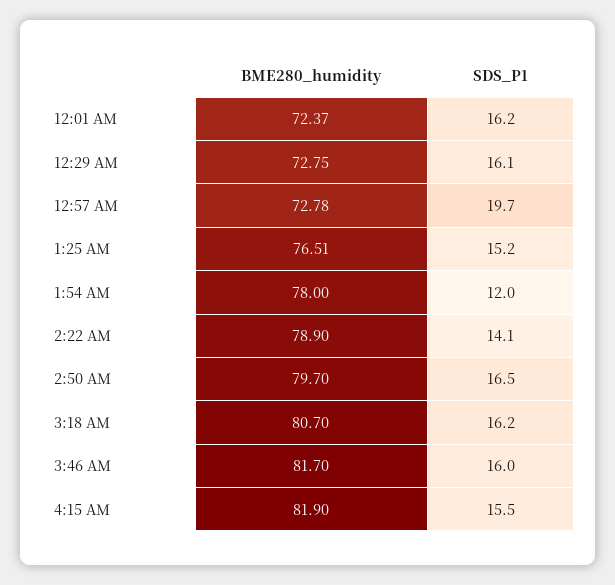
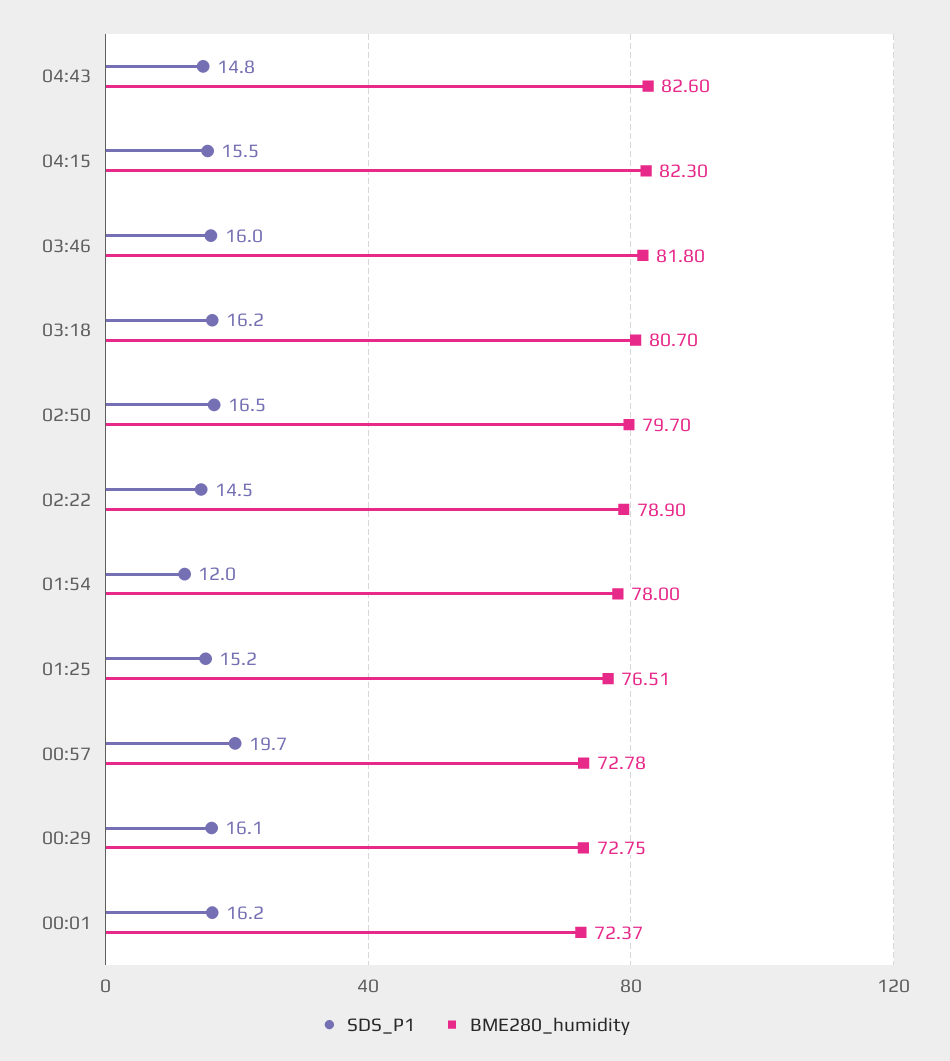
SDS_P1, 2:22 AM: 14.1 -> 14.5
BME280_humidity, 3:46 AM: 81.7 -> 81.8
BME280_humidity, 4:15 AM: 81.9 -> 82.3
SDS_P1, 04:43: none -> 14.8
BME280_humidity, 04:43: none -> 82.6

